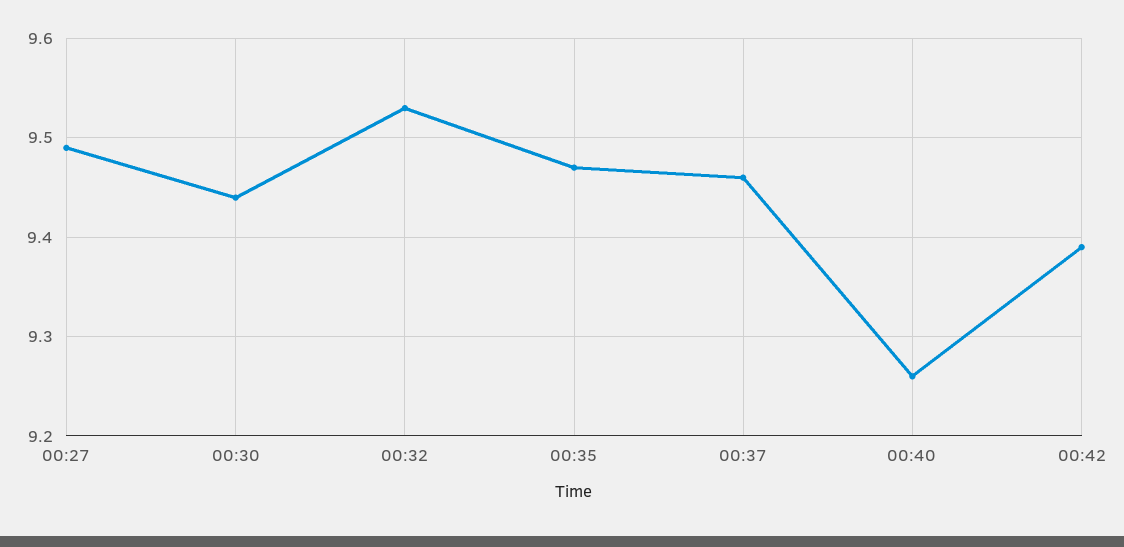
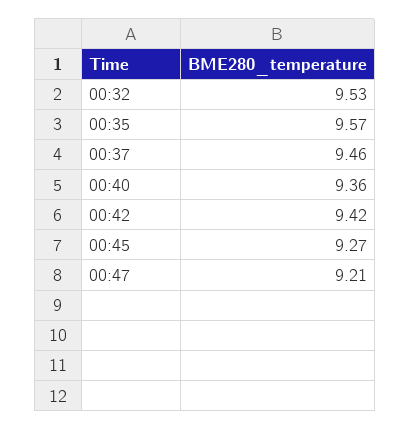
00:27: 9.49 -> none
00:30: 9.44 -> none
00:35: 9.47 -> 9.57
00:40: 9.26 -> 9.36
00:42: 9.39 -> 9.42
00:45: none -> 9.27
00:47: none -> 9.21

